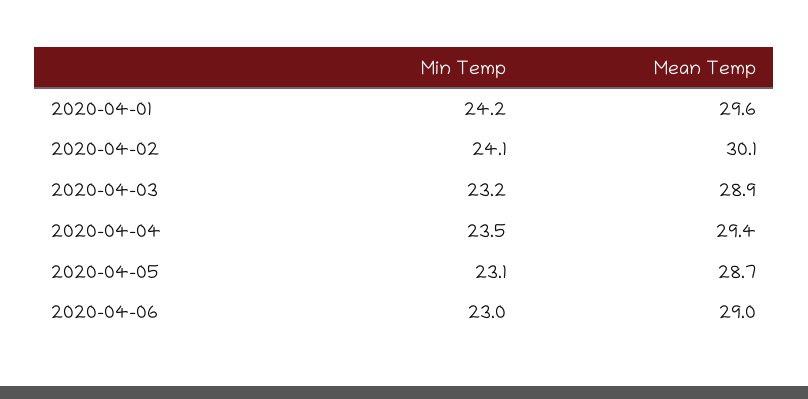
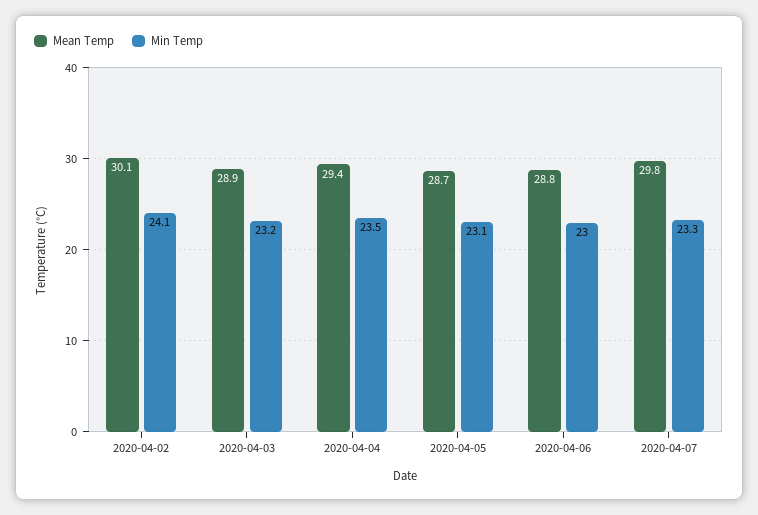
Min Temp, 2020-04-01: 24.2 -> none
Mean Temp, 2020-04-01: 29.6 -> none
Mean Temp, 2020-04-06: 29 -> 28.8
Mean Temp, 2020-04-07: none -> 29.8
Min Temp, 2020-04-07: none -> 23.3

